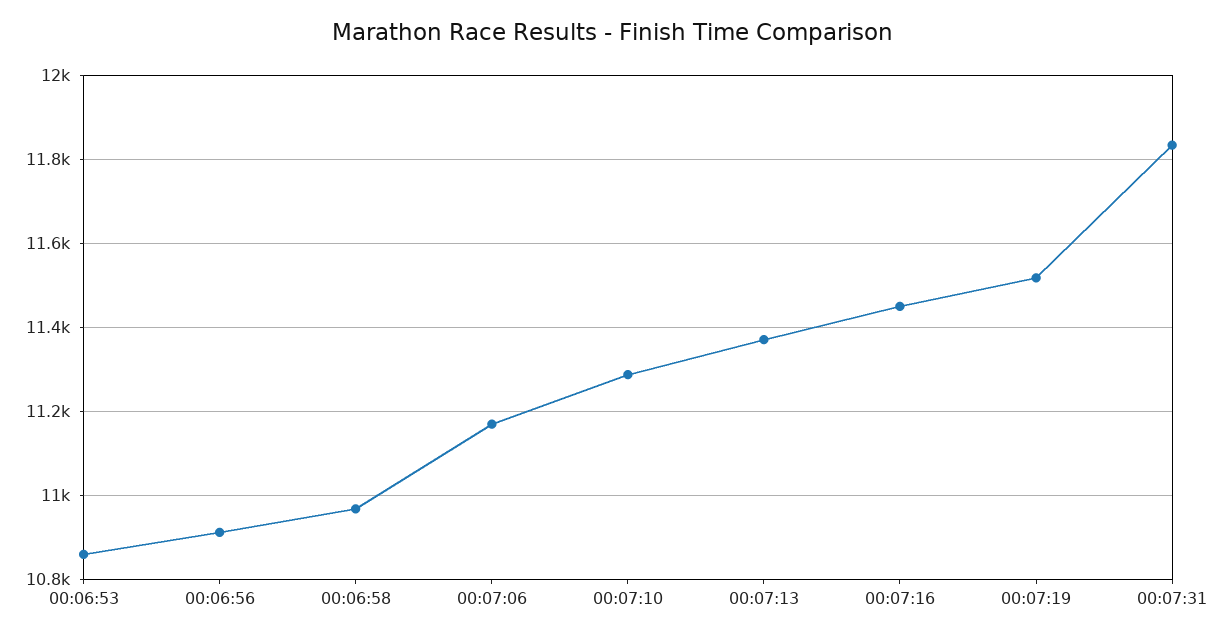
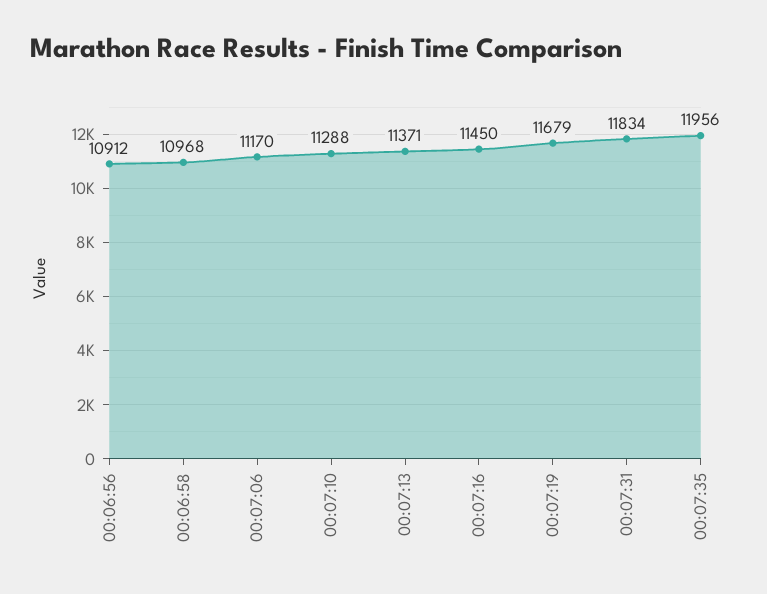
00:06:53: 10860 -> none
00:07:19: 11520 -> 11679
00:07:35: none -> 11956

